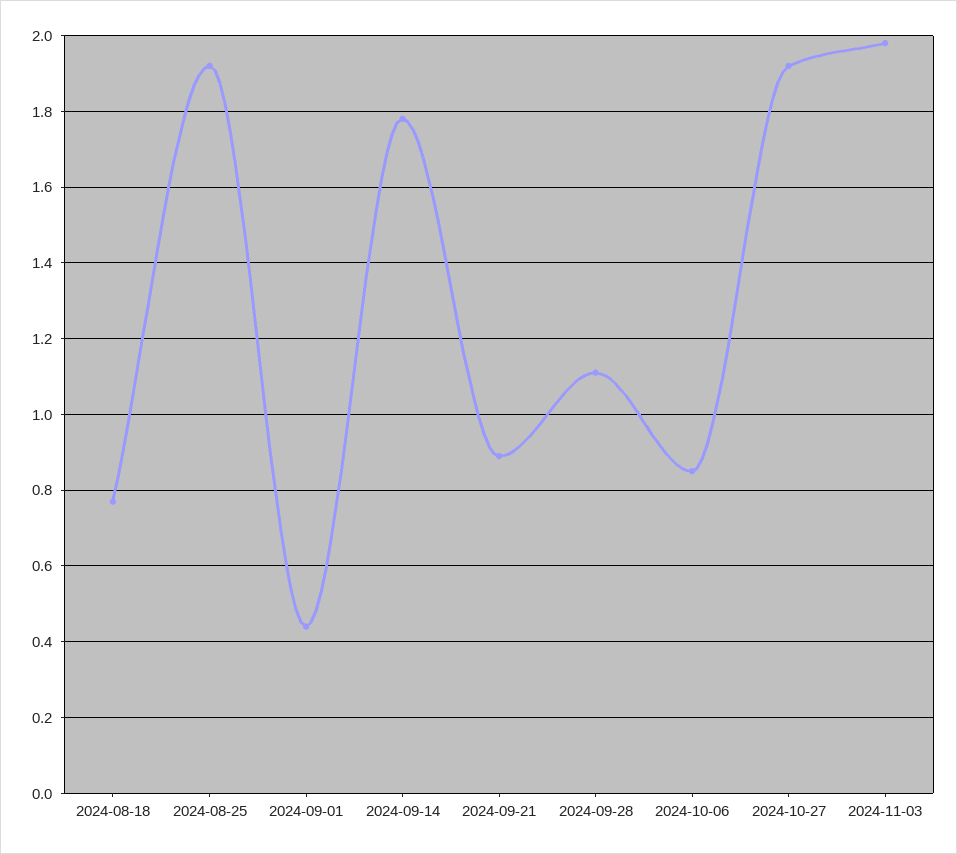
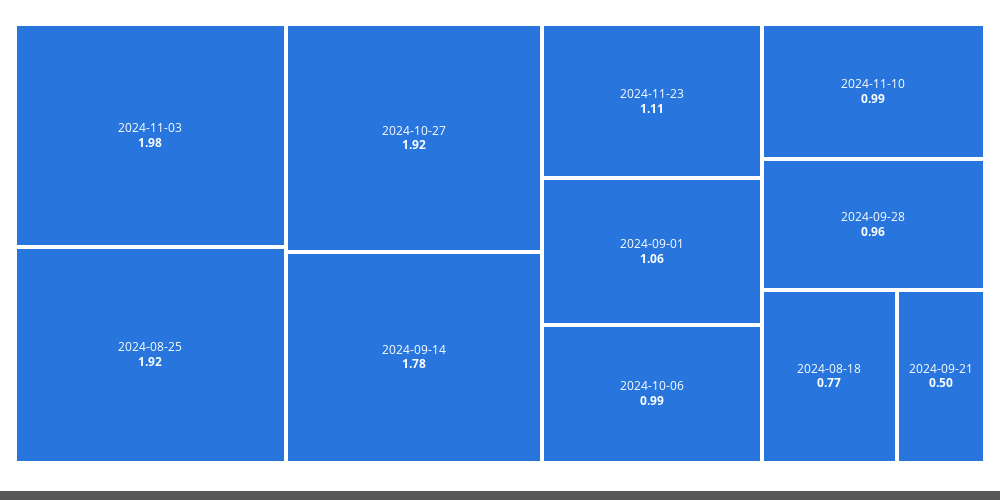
2024-09-01: 0.45 -> 1.06
2024-09-21: 0.9 -> 0.5
2024-09-28: 1.1 -> 0.96
2024-10-06: 0.85 -> 0.99
2024-11-23: none -> 1.11
2024-11-10: none -> 0.99

